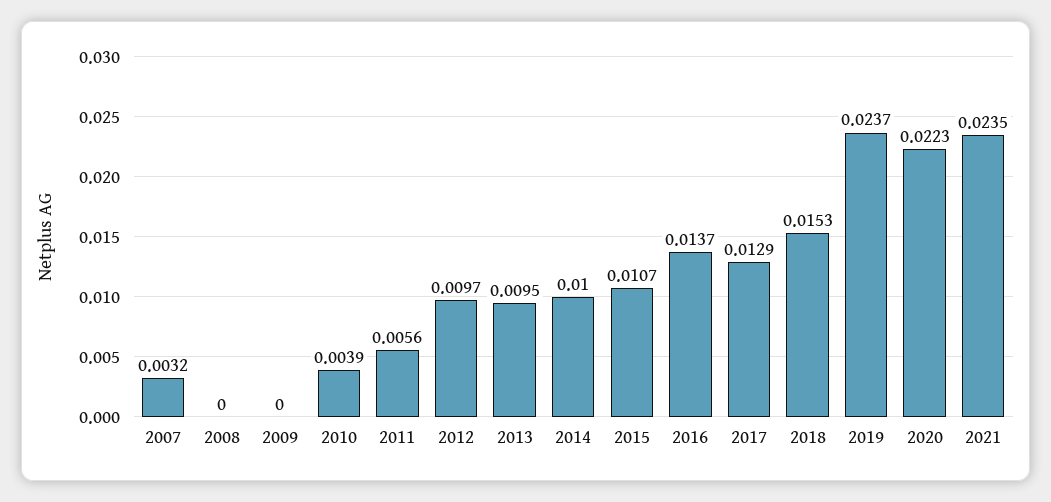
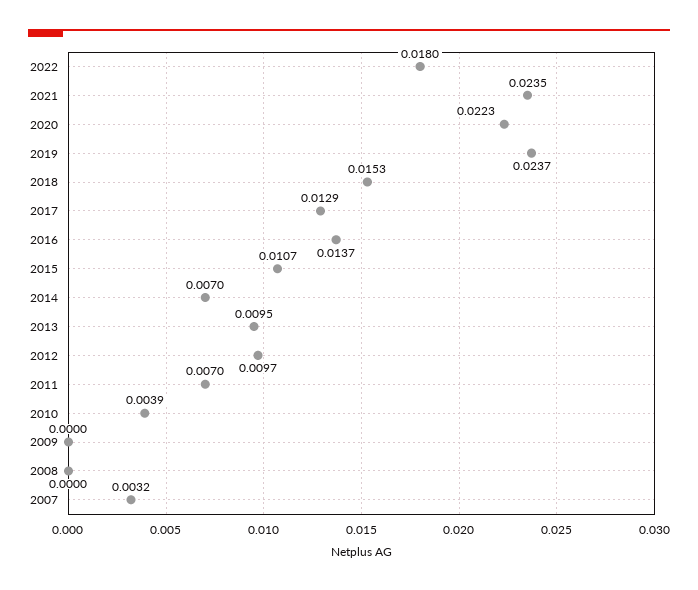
2011: 0.0056 -> 0.007
2014: 0.01 -> 0.007
2022: none -> 0.018

